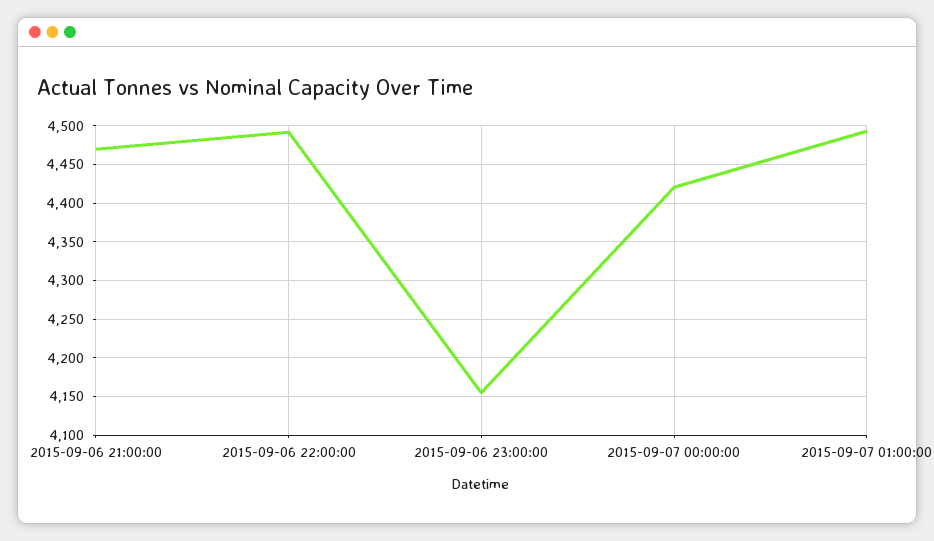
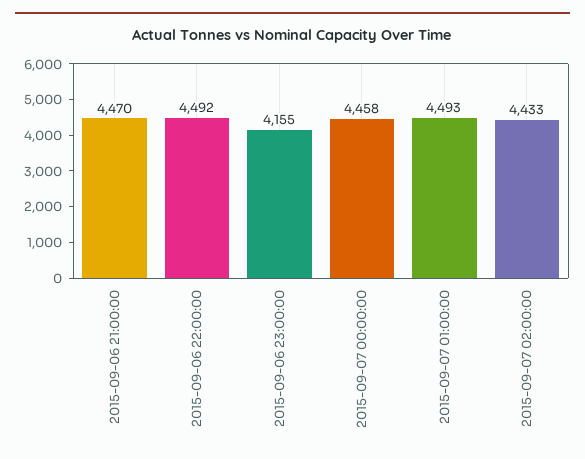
2015-09-07 00:00:00: 4420 -> 4458
2015-09-07 02:00:00: none -> 4433

